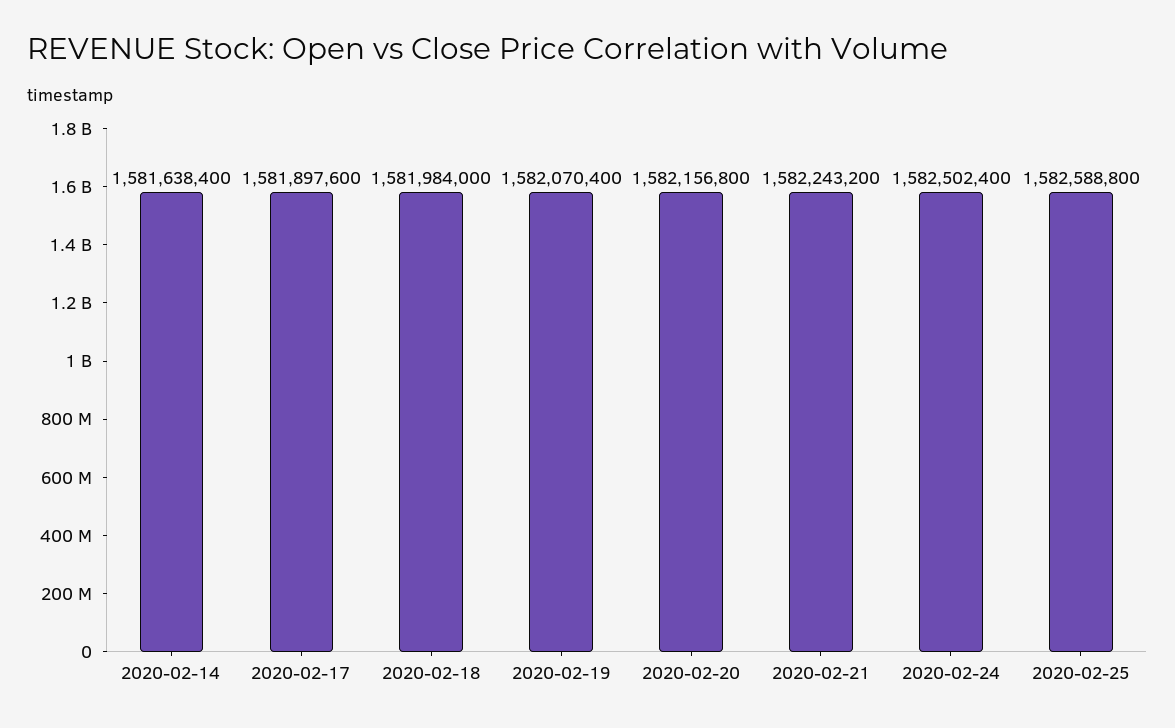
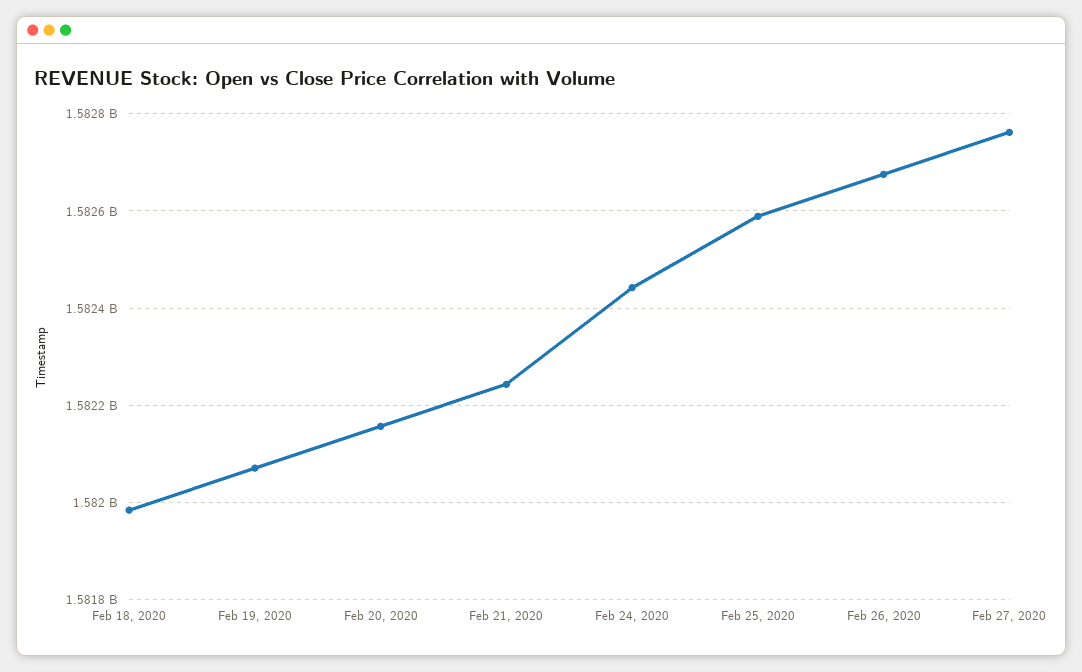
2020-02-14: 1581638400 -> none
2020-02-17: 1581897600 -> none
2020-02-24: 1582502400 -> 1582440000
Feb 26, 2020: none -> 1582680000
Feb 27, 2020: none -> 1582760000

